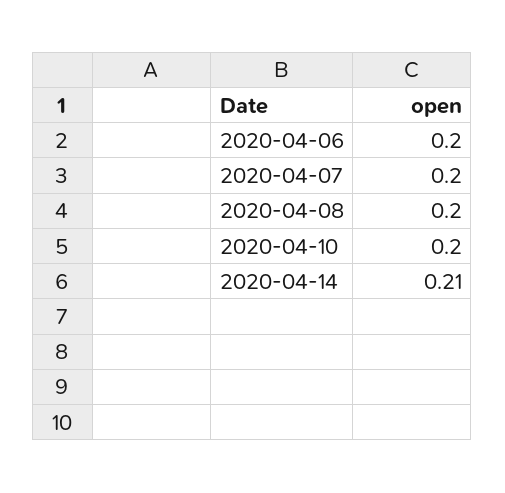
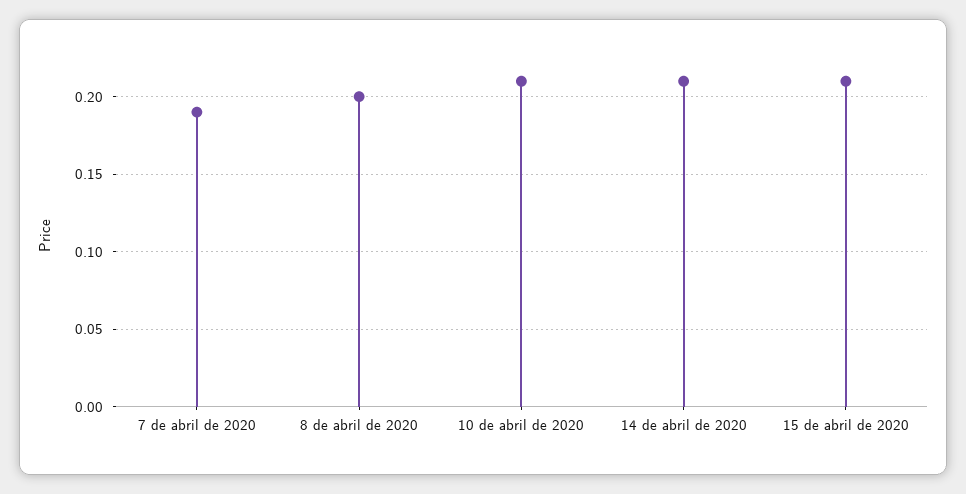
2020-04-06: 0.2 -> none
2020-04-07: 0.2 -> 0.19
2020-04-10: 0.2 -> 0.21
15 de abril de 2020: none -> 0.21

